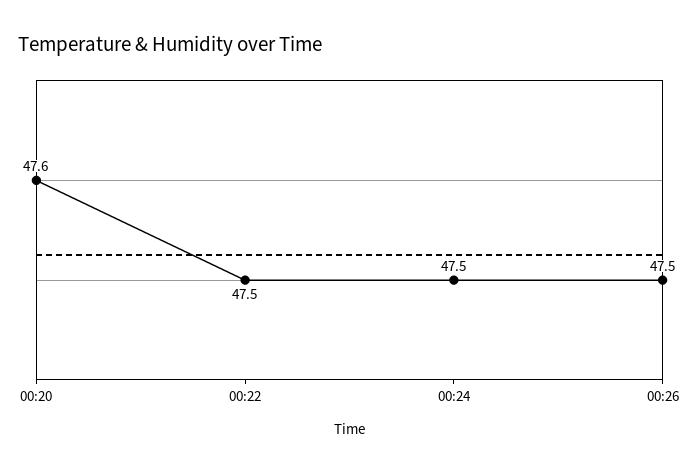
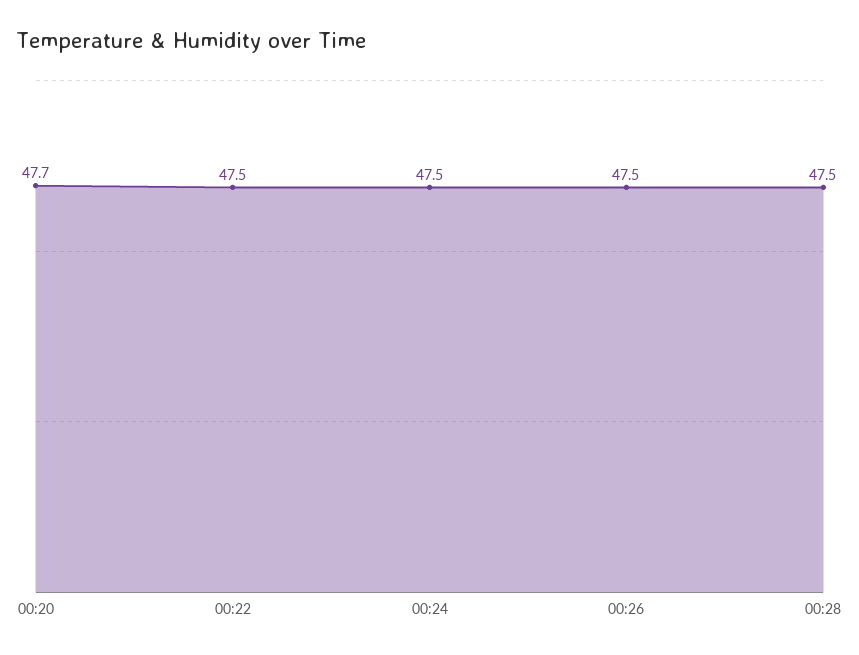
00:20: 47.6 -> 47.7
00:28: none -> 47.5

